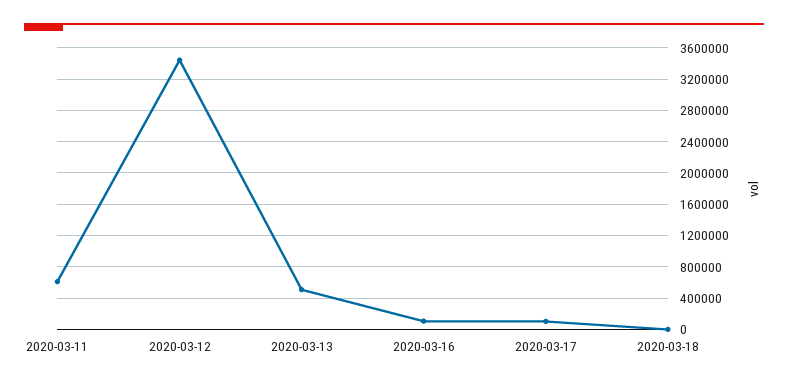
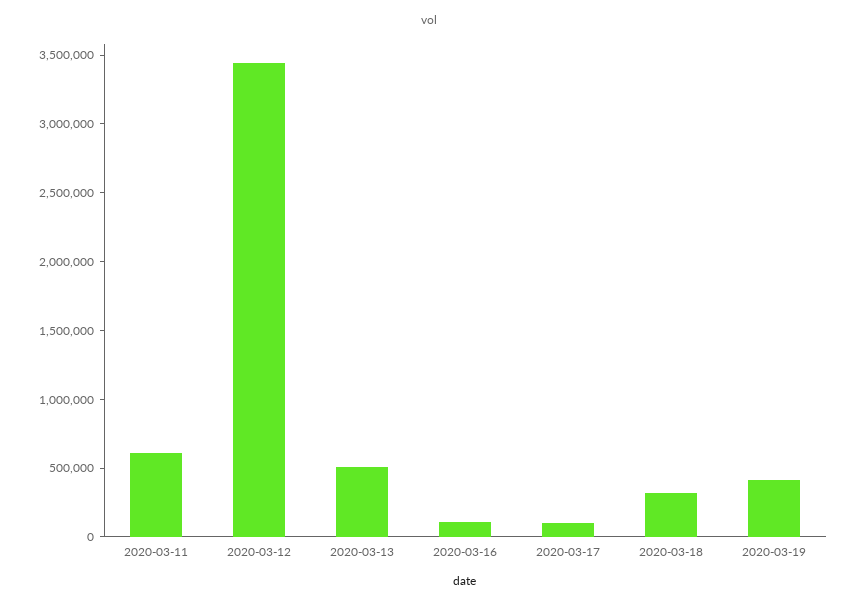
2020-03-18: 0 -> 300000
2020-03-19: none -> 400000

